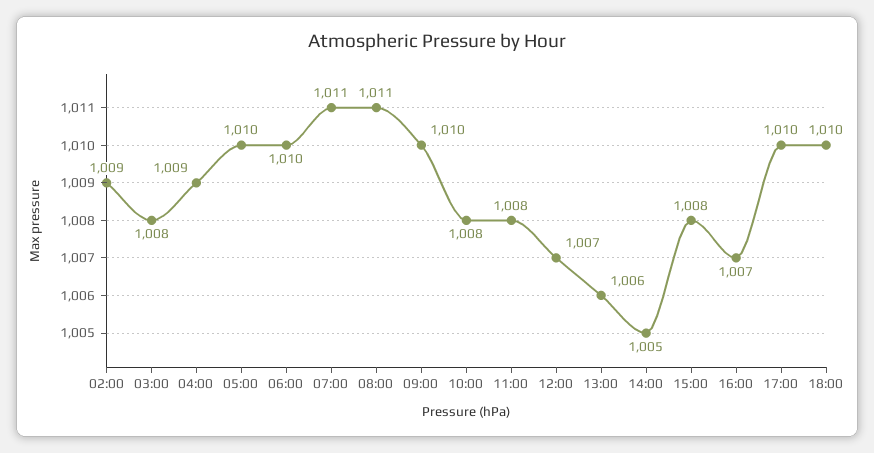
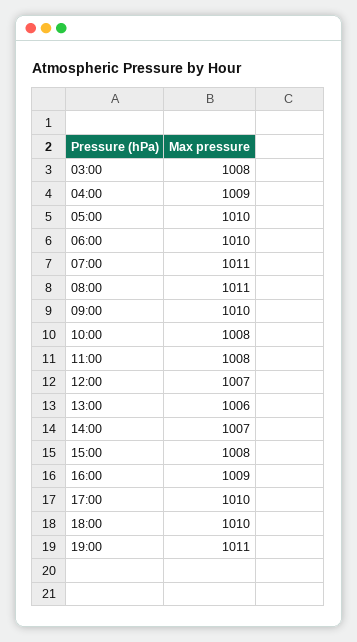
02:00: 1009 -> none
14:00: 1005 -> 1007
16:00: 1007 -> 1009
19:00: none -> 1011

